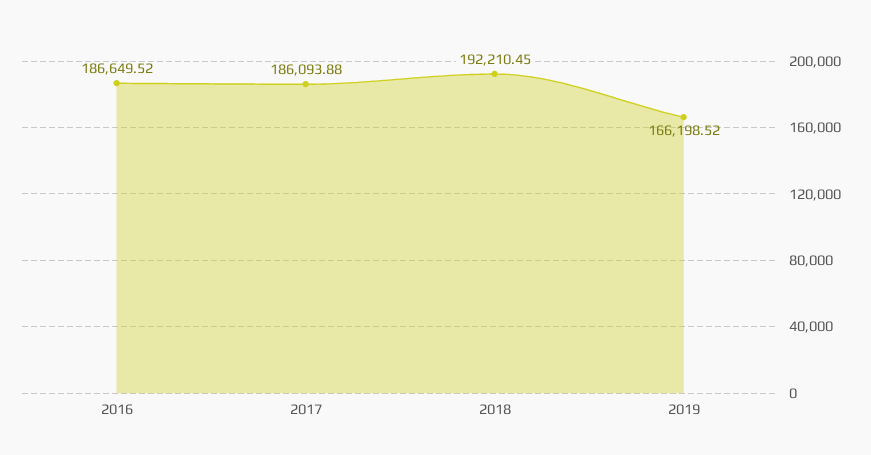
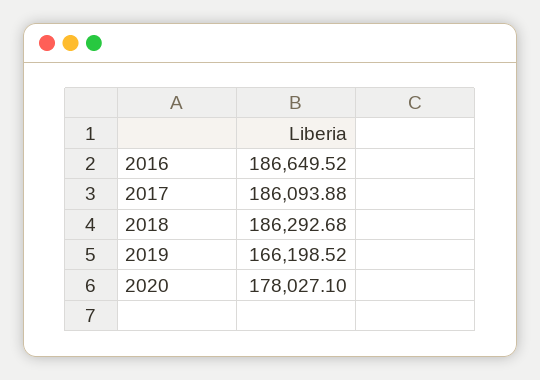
2018: 192210.45 -> 186292.68
2020: none -> 178027.1

